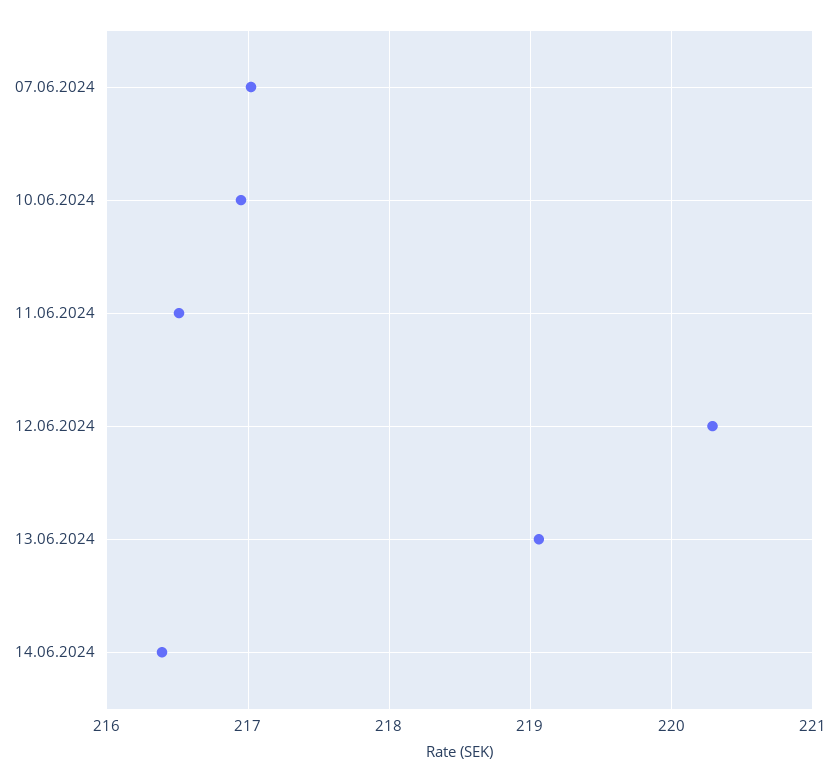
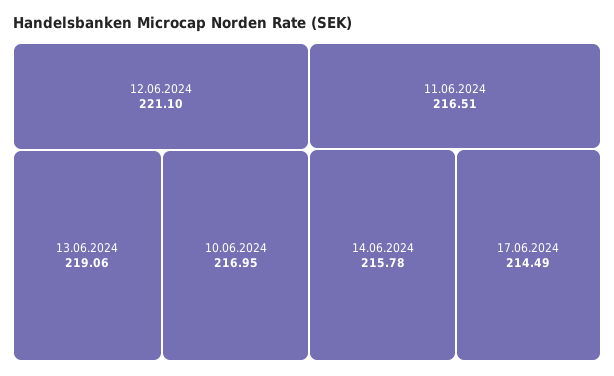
07.06.2024: 217 -> none
12.06.2024: 220.3 -> 221.1
14.06.2024: 216.4 -> 215.78
17.06.2024: none -> 214.49

